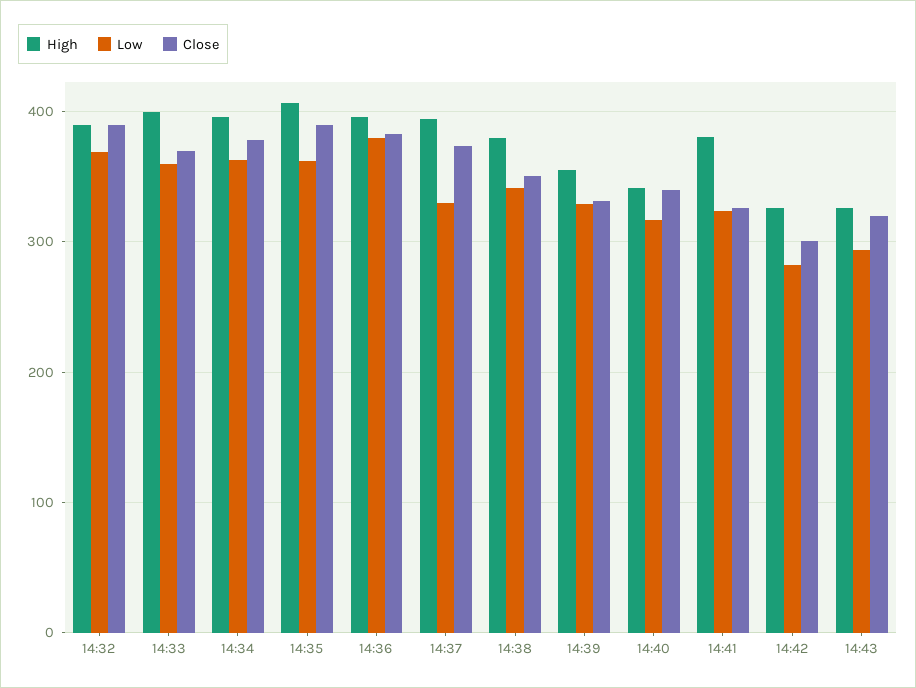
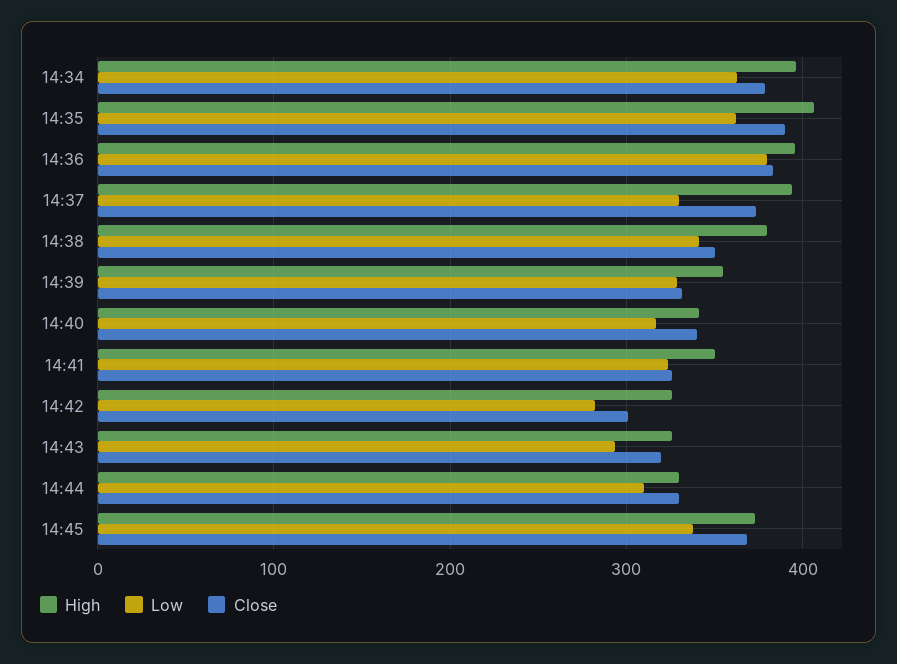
High, 14:32: 390 -> none
Low, 14:32: 370 -> none
Close, 14:32: 390 -> none
High, 14:33: 400 -> none
Low, 14:33: 360 -> none
Close, 14:33: 370 -> none
High, 14:41: 380 -> 350
High, 14:44: none -> 330
Low, 14:44: none -> 310
Close, 14:44: none -> 330
High, 14:45: none -> 370
Low, 14:45: none -> 340
Close, 14:45: none -> 370

